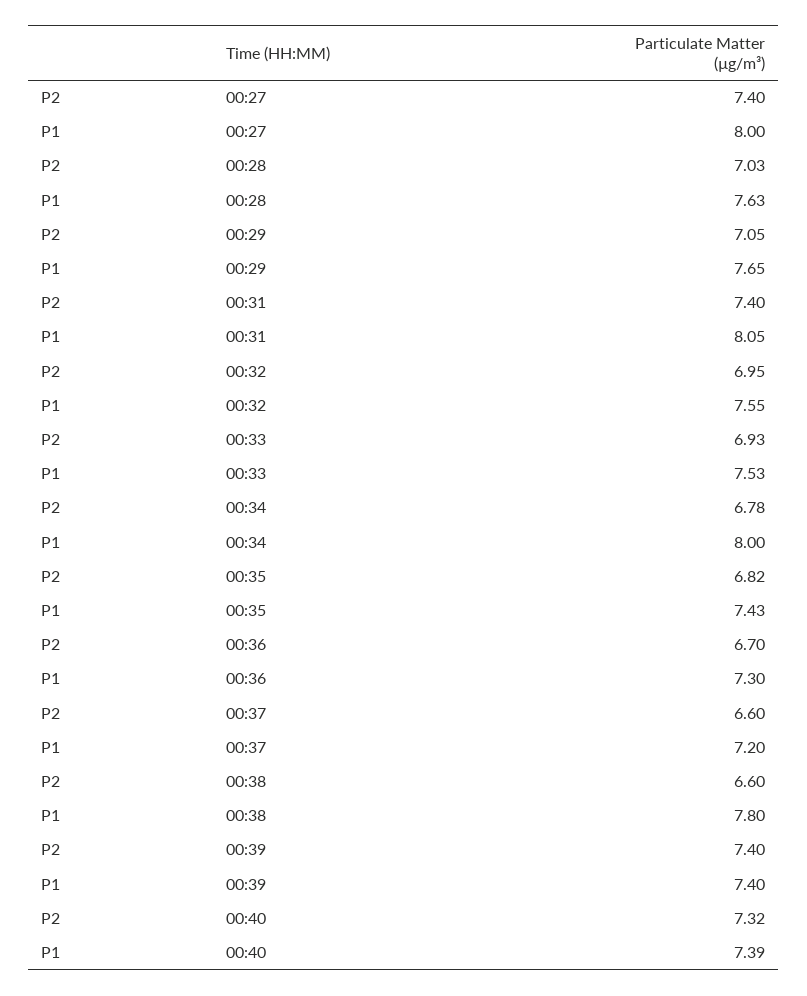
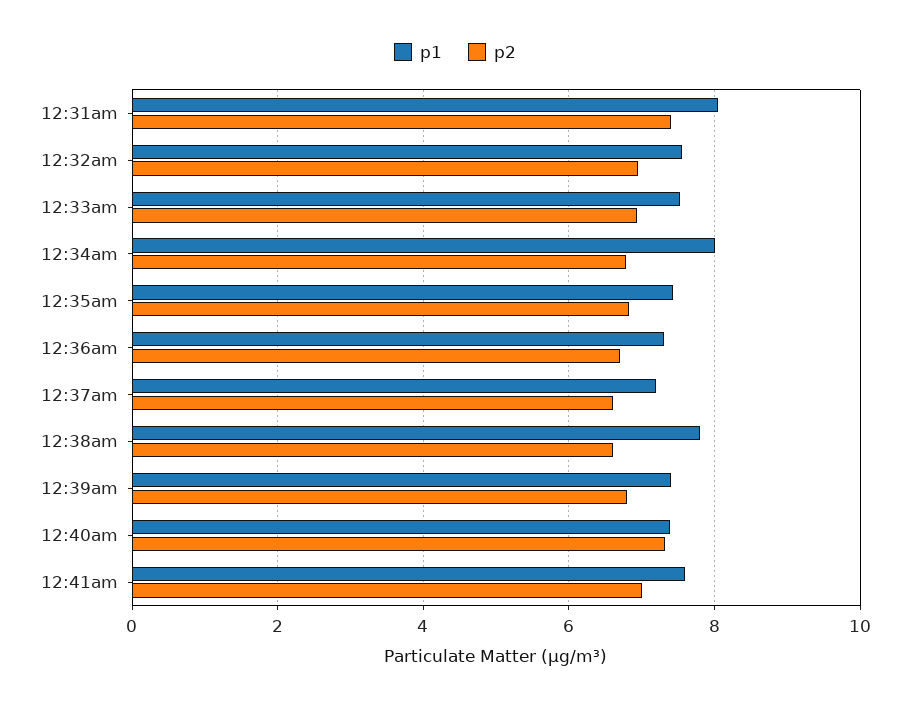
P2, 00:27: 7.4 -> none
P1, 00:27: 8 -> none
P2, 00:28: 7.03 -> none
P1, 00:28: 7.63 -> none
P2, 00:29: 7.05 -> none
P1, 00:29: 7.65 -> none
P2, 00:39: 7.4 -> 6.8
P1, 12:41am: none -> 7.6
P2, 12:41am: none -> 7

